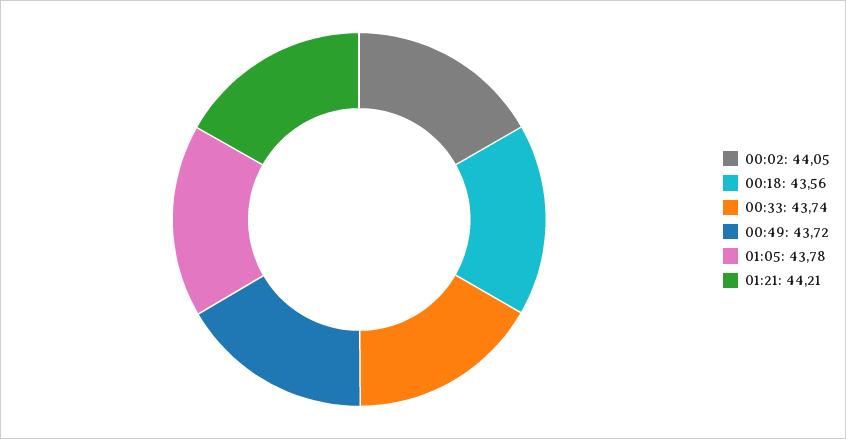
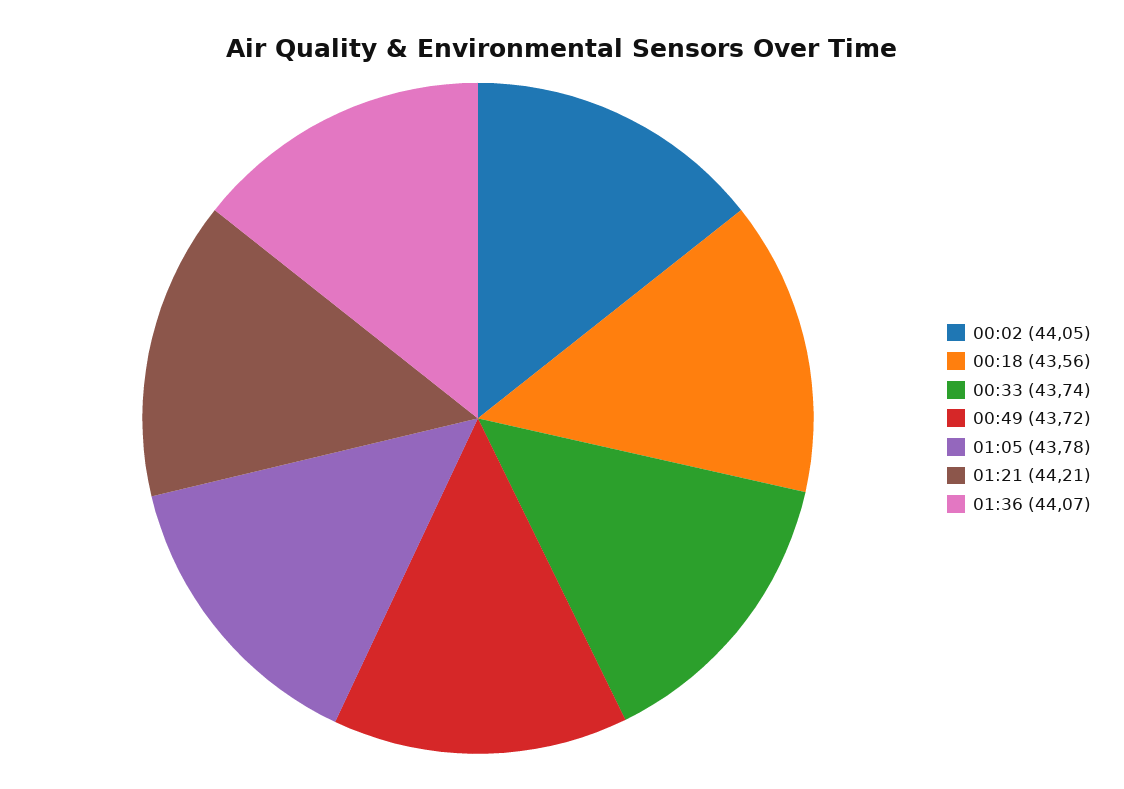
01:36: none -> 44.07

